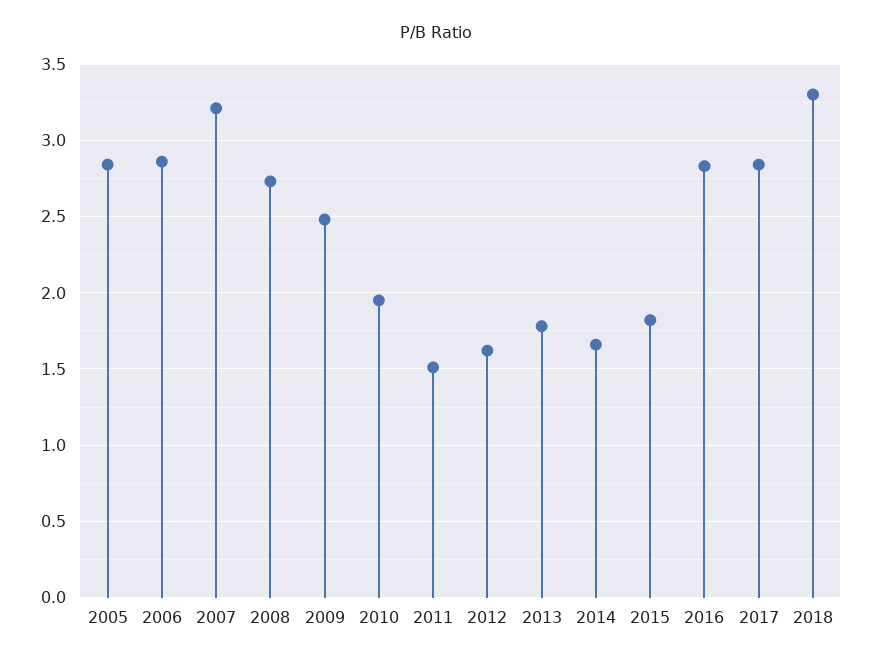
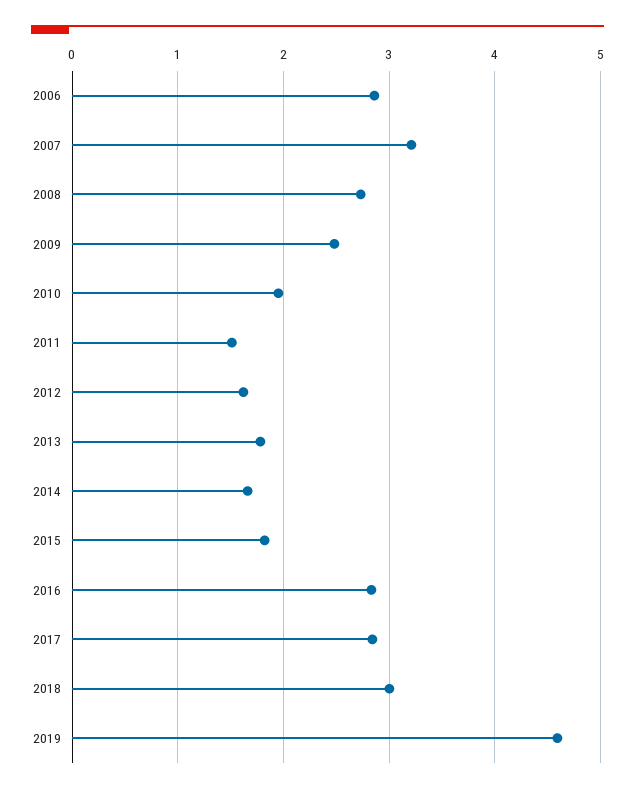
2005: 2.85 -> none
2018: 3.3 -> 3
2019: none -> 4.6

